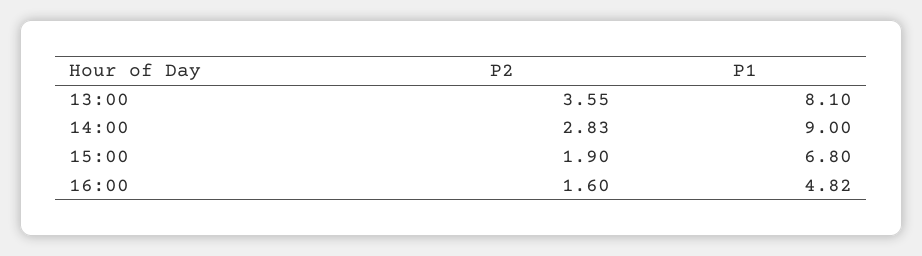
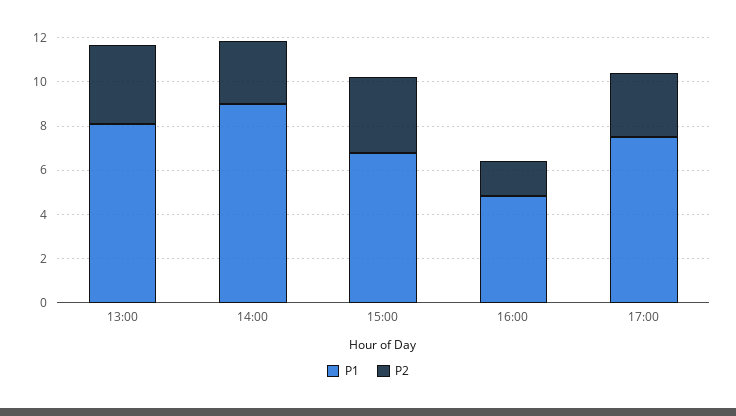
P2, 15:00: 1.9 -> 3.5
P1, 17:00: none -> 7.5
P2, 17:00: none -> 3

